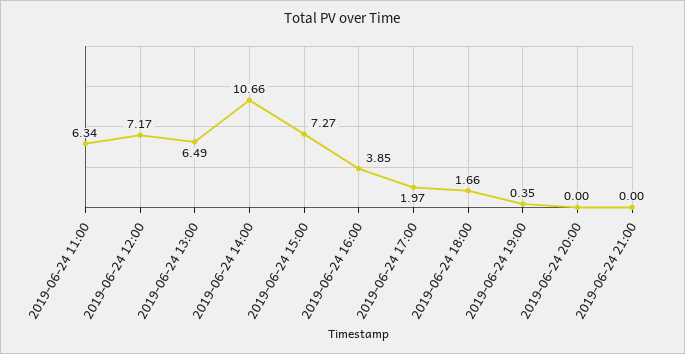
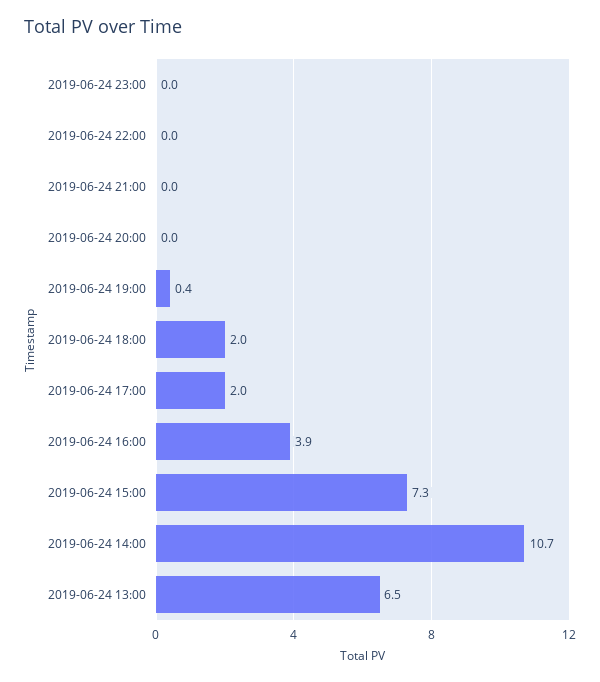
2019-06-24 11:00: 6.34 -> none
2019-06-24 12:00: 7.17 -> none
2019-06-24 18:00: 1.66 -> 2
2019-06-24 23:00: none -> 0
2019-06-24 22:00: none -> 0

